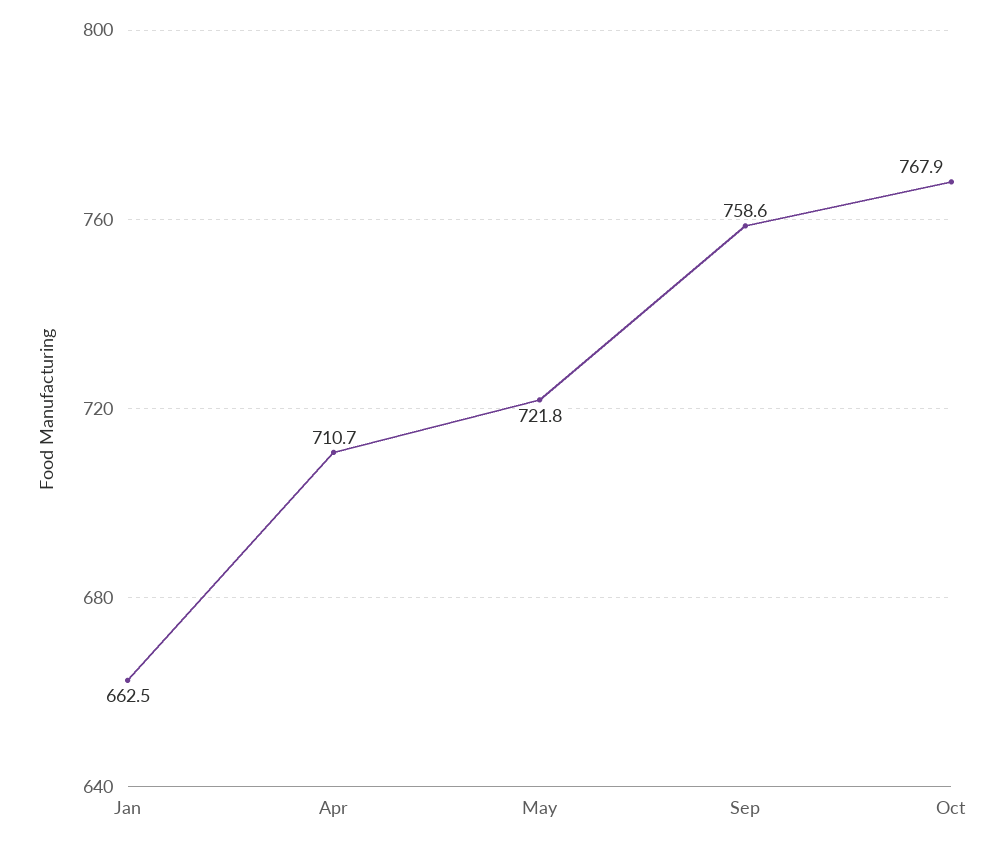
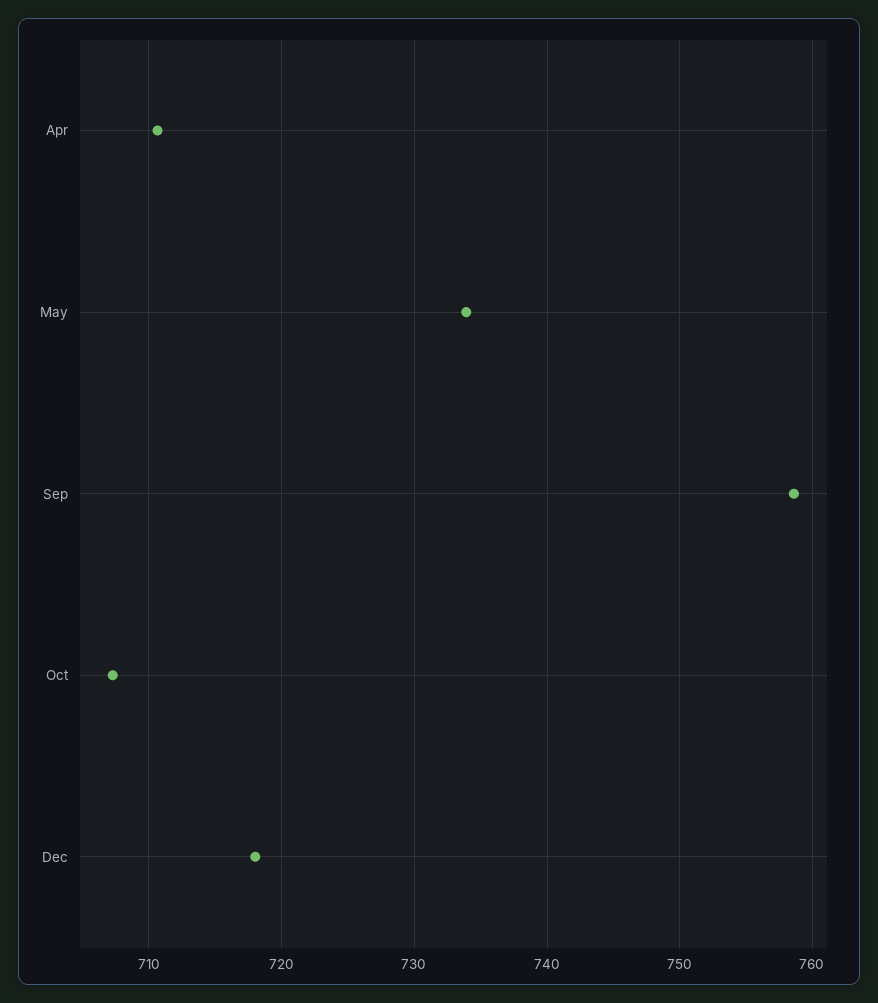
Jan: 662.5 -> none
May: 721.8 -> 734
Oct: 767.9 -> 707
Dec: none -> 718

